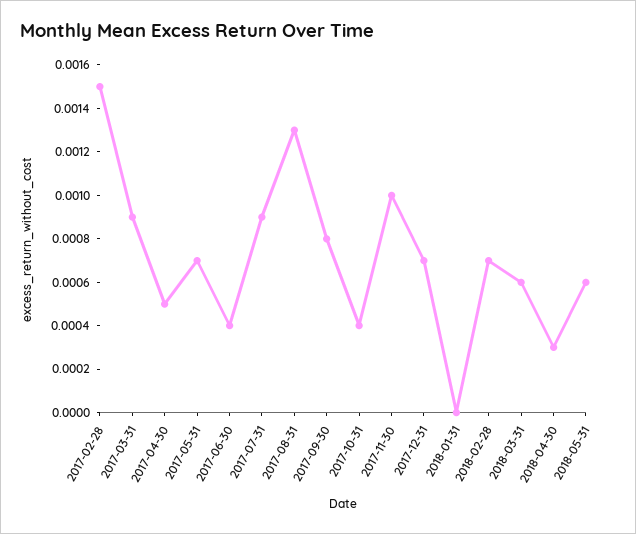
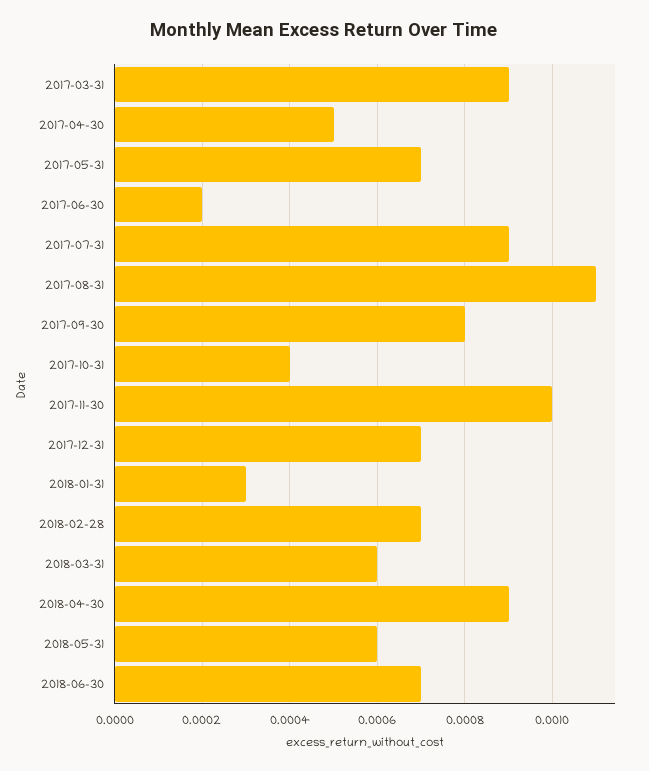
2017-02-28: 0.0015 -> none
2017-06-30: 0.0004 -> 0.0002
2017-08-31: 0.0013 -> 0.0011
2018-01-31: 0 -> 0.0003
2018-04-30: 0.0003 -> 0.0009
2018-06-30: none -> 0.0007

